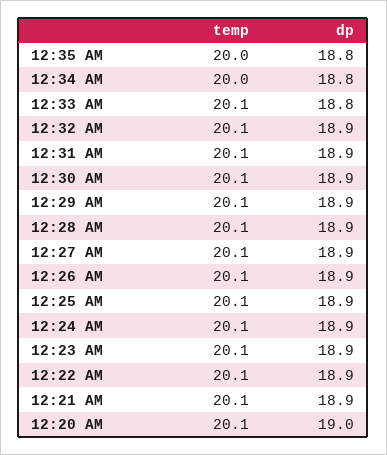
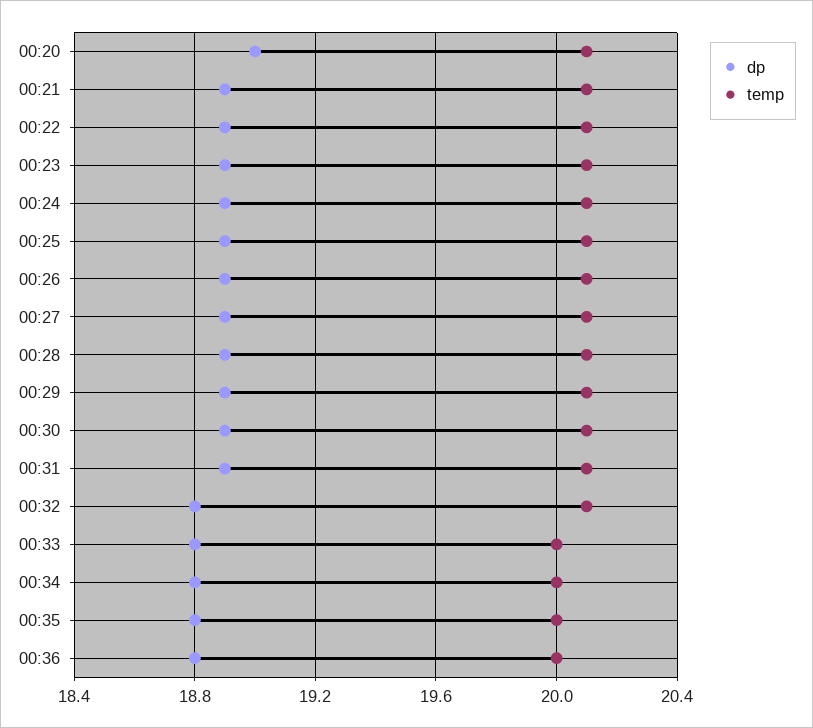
temp, 12:33 AM: 20.1 -> 20
dp, 12:32 AM: 18.9 -> 18.8
dp, 00:36: none -> 18.8
temp, 00:36: none -> 20

